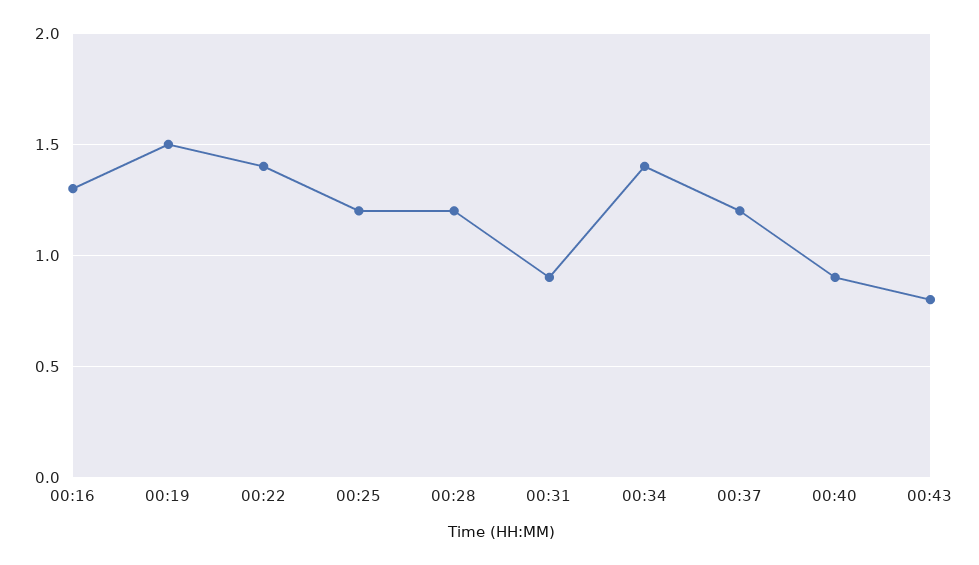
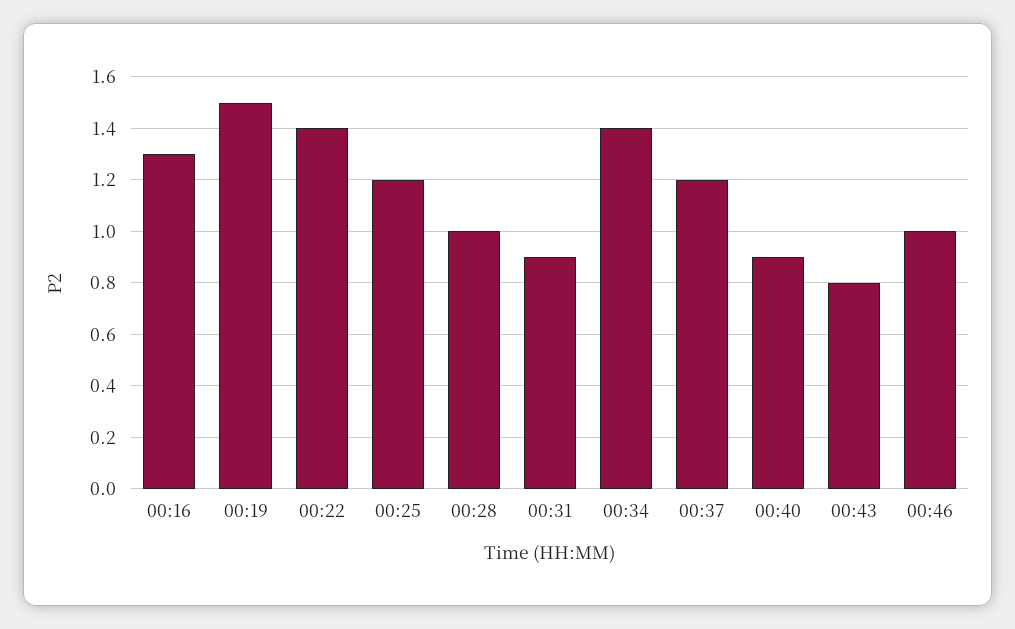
00:28: 1.2 -> 1
00:46: none -> 1

